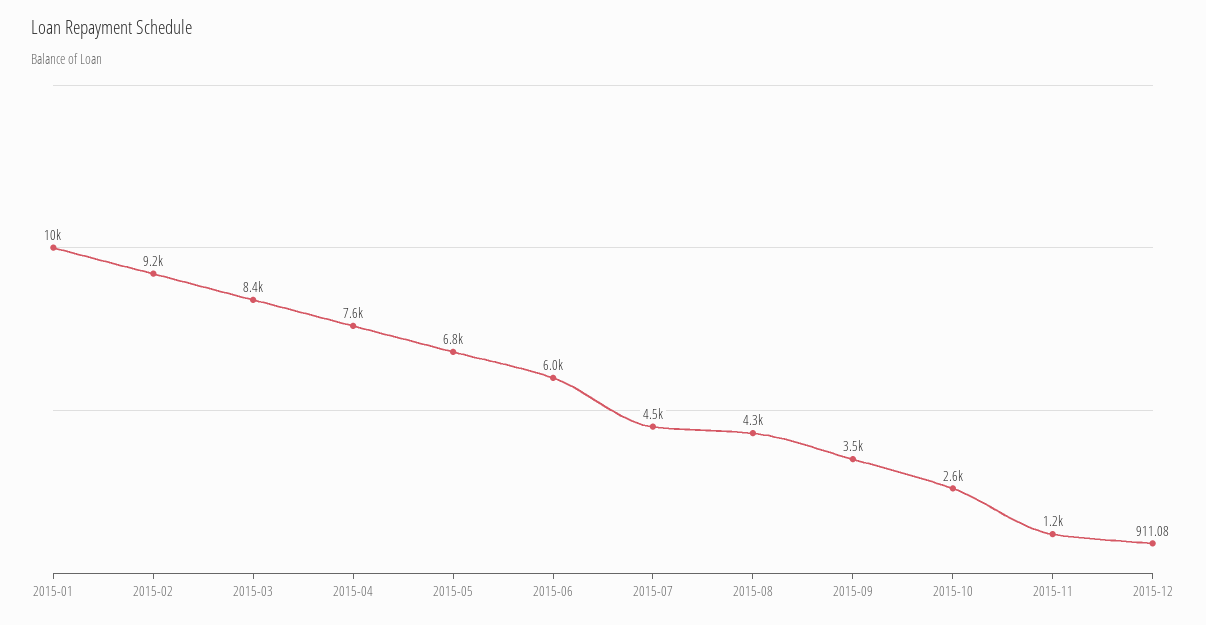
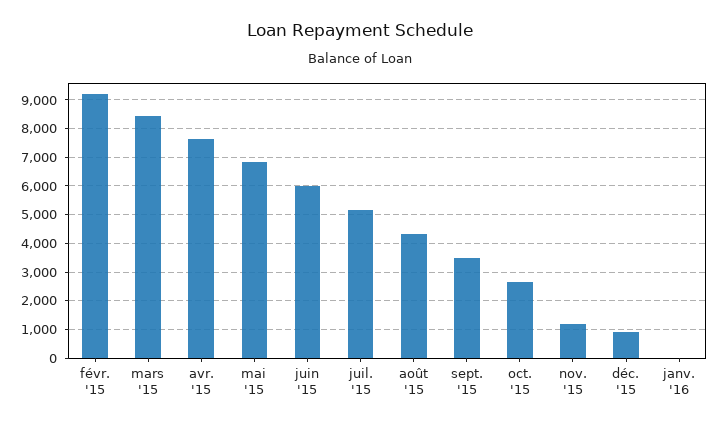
2015-01: 10000 -> none
2015-07: 4500 -> 5250
janv. '16: none -> 0

